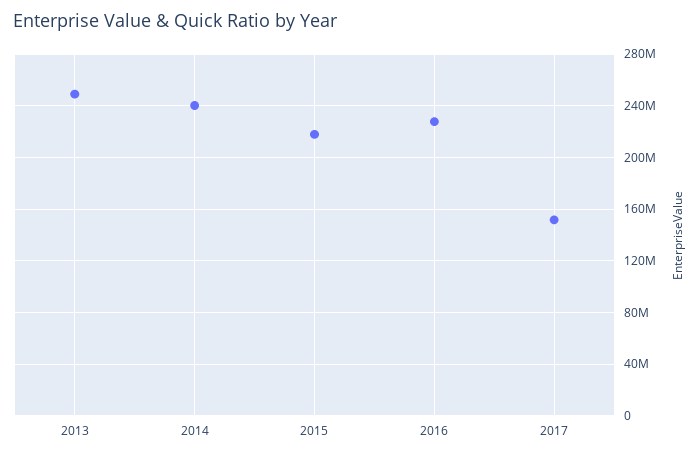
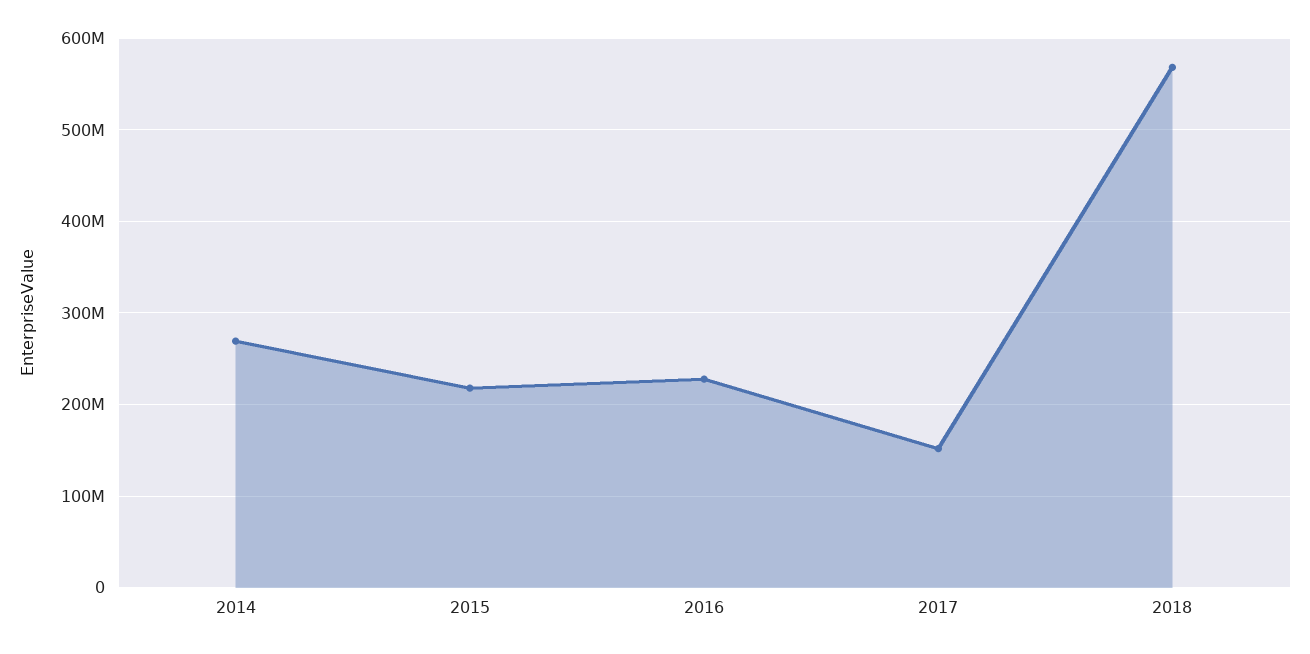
2013: 250000000 -> none
2014: 240000000 -> 270000000
2018: none -> 570000000

